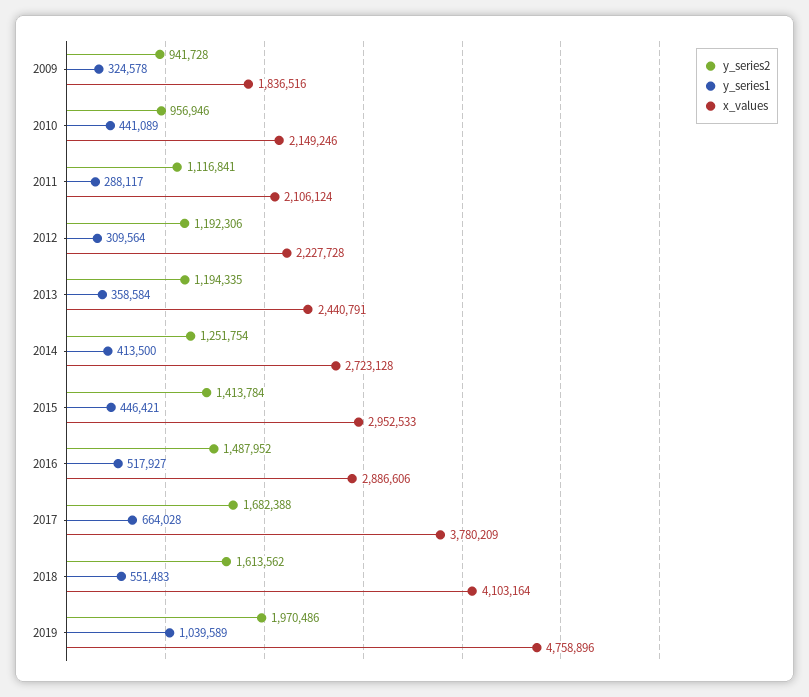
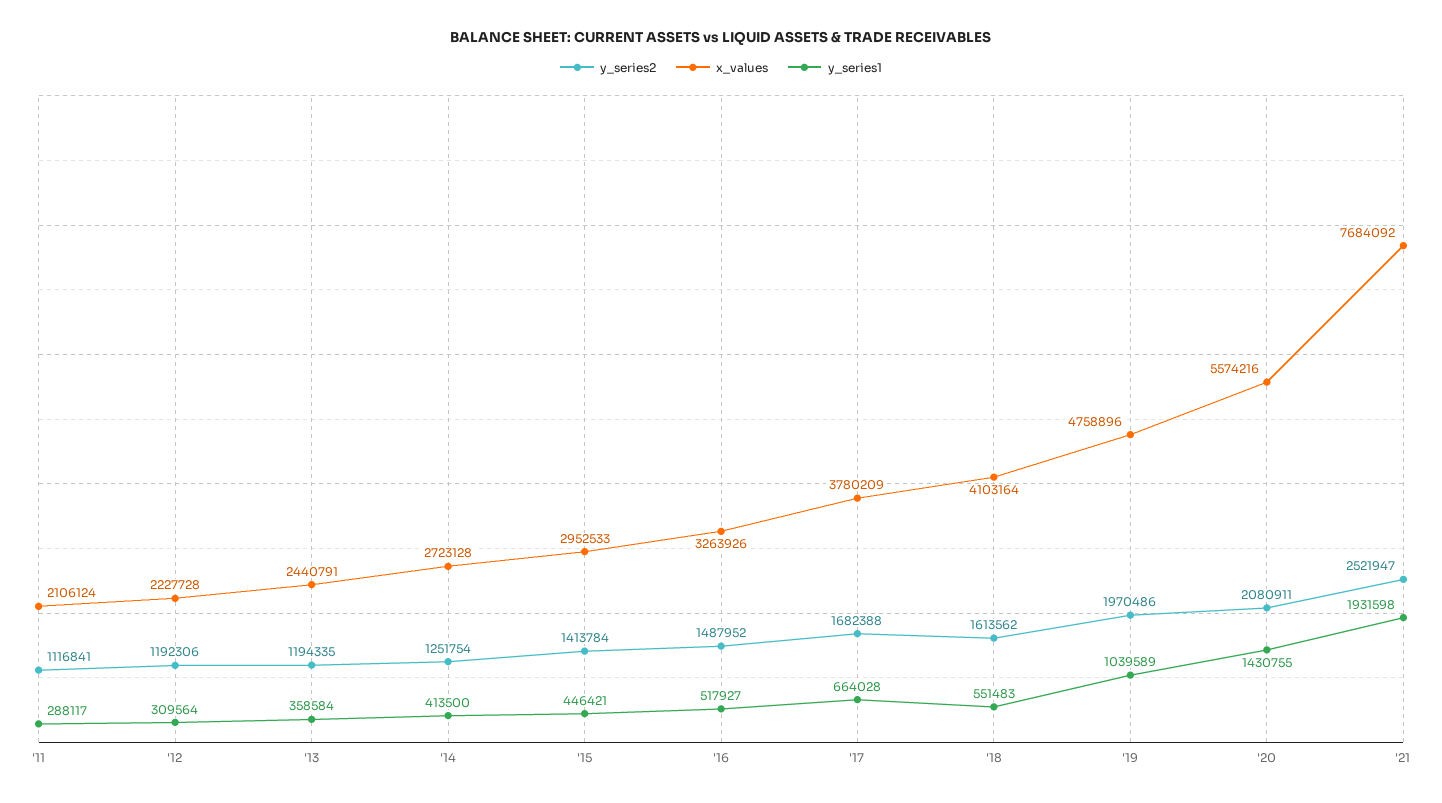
y_series2, 2009: 941728 -> none
y_series1, 2009: 324578 -> none
x_values, 2009: 1836516 -> none
y_series2, 2010: 956946 -> none
y_series1, 2010: 441089 -> none
x_values, 2010: 2149246 -> none
x_values, 2016: 2886606 -> 3263926
y_series2, '20: none -> 2080911
x_values, '20: none -> 5574216
y_series1, '20: none -> 1430755
y_series2, '21: none -> 2521947
x_values, '21: none -> 7684092
y_series1, '21: none -> 1931598

